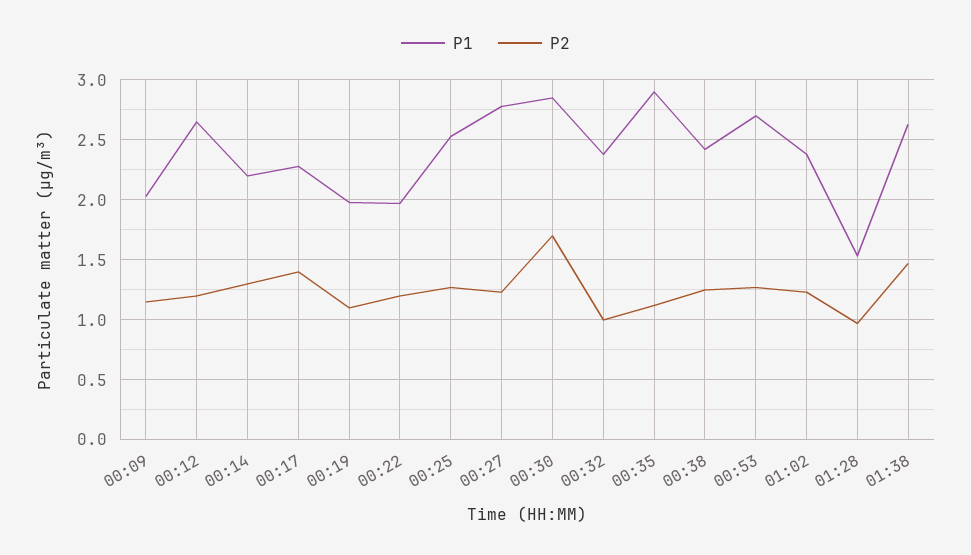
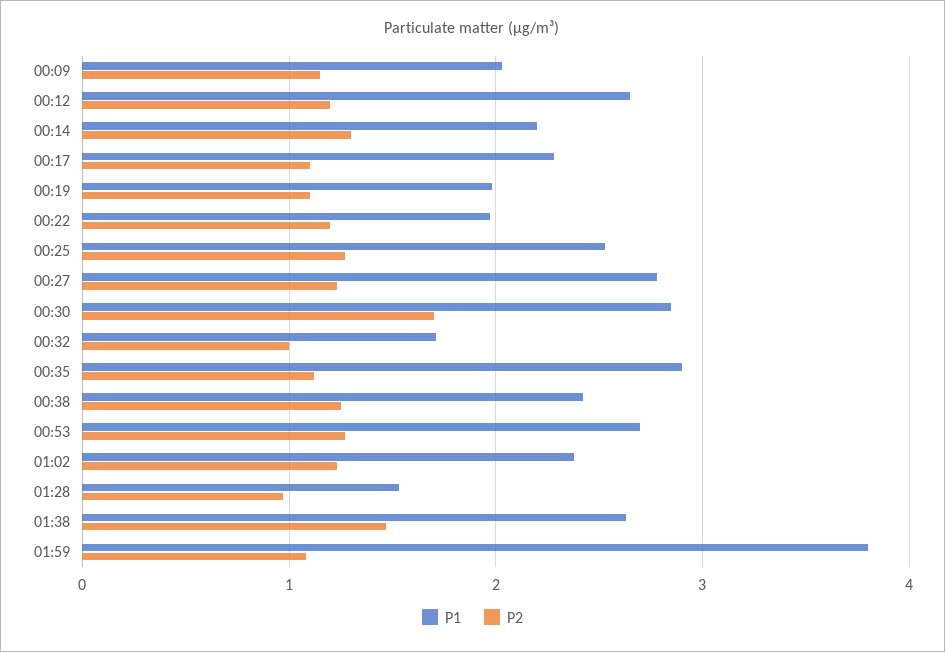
P2, 00:17: 1.4 -> 1.1
P1, 00:32: 2.4 -> 1.7
P1, 01:59: none -> 3.8
P2, 01:59: none -> 1.1

